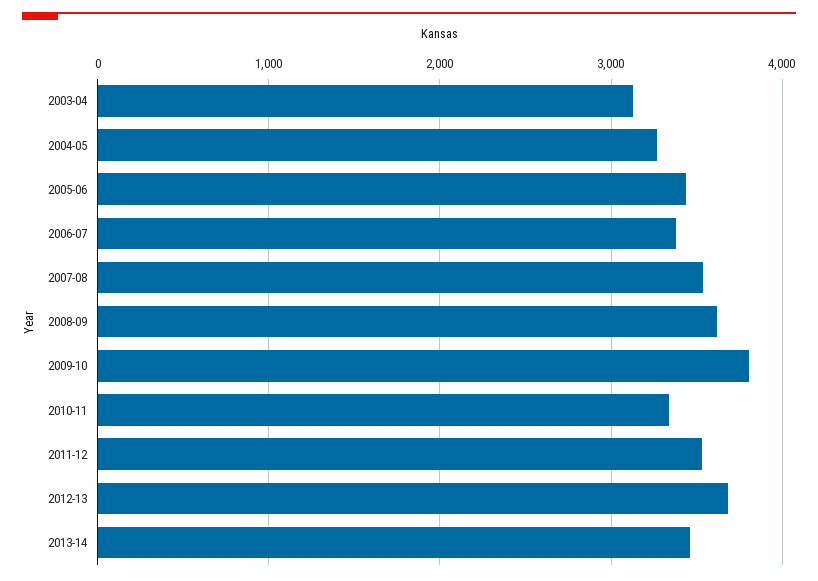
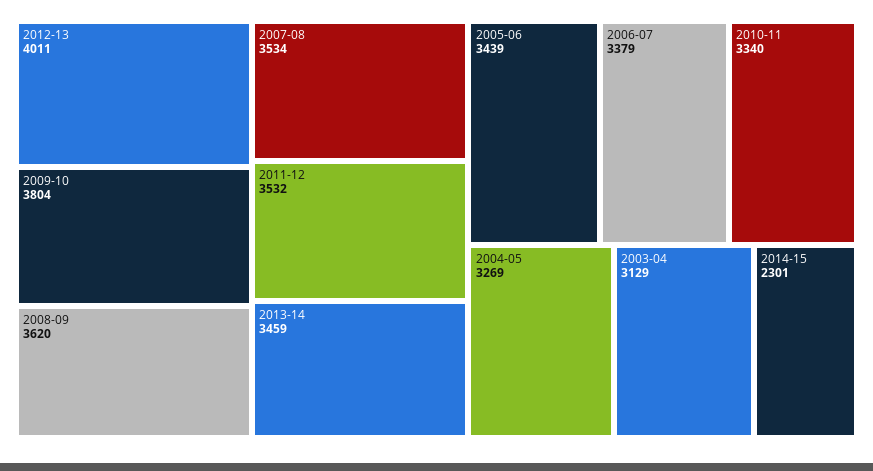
2012-13: 3700 -> 4011
2014-15: none -> 2301

